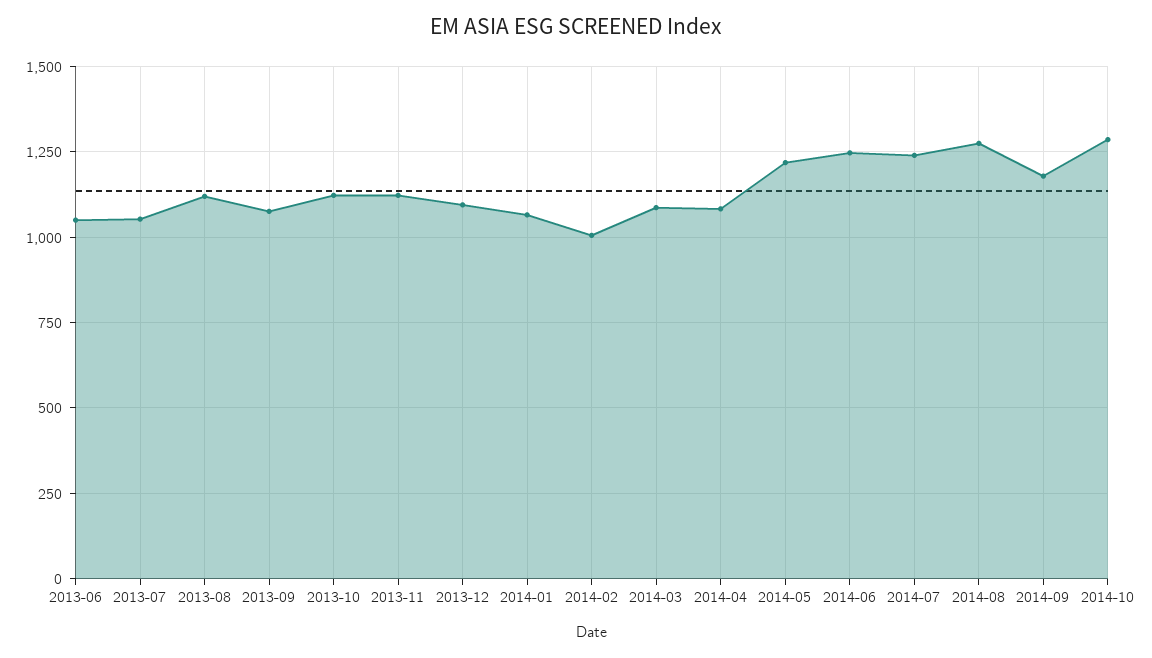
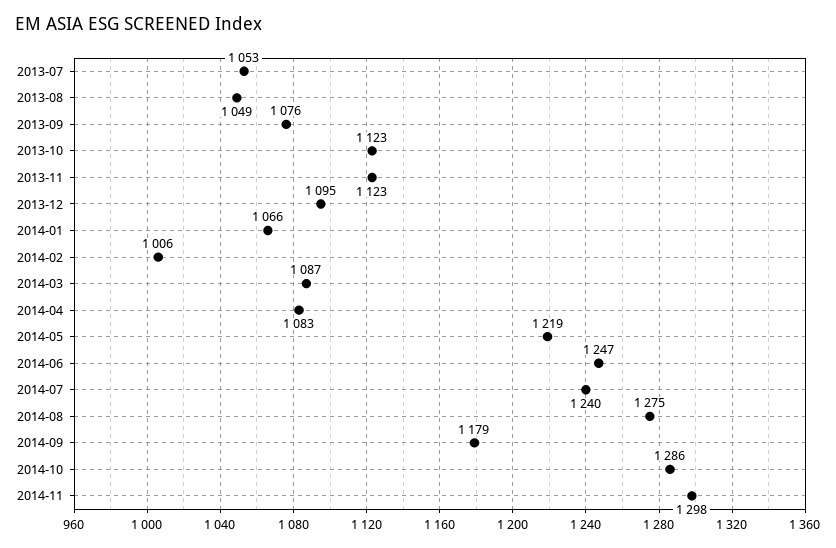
2013-06: 1050 -> none
2013-08: 1125 -> 1049
2014-11: none -> 1298

